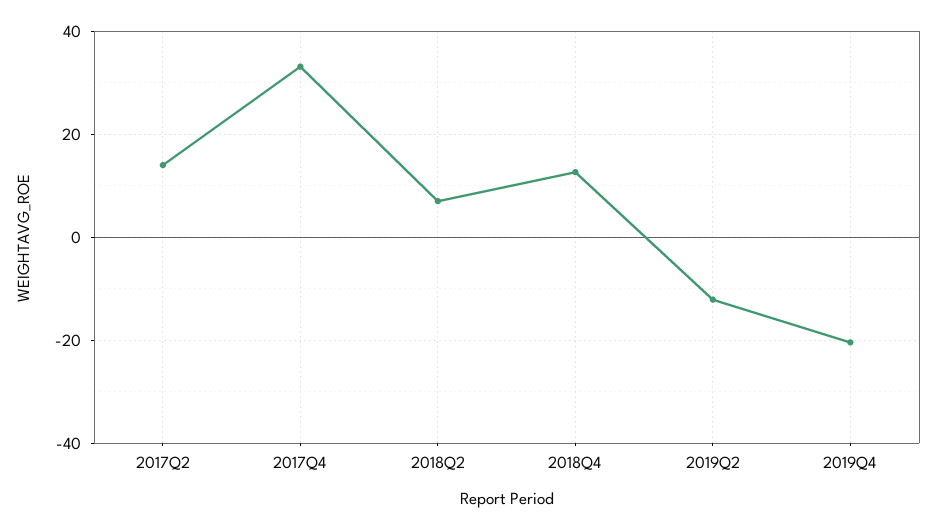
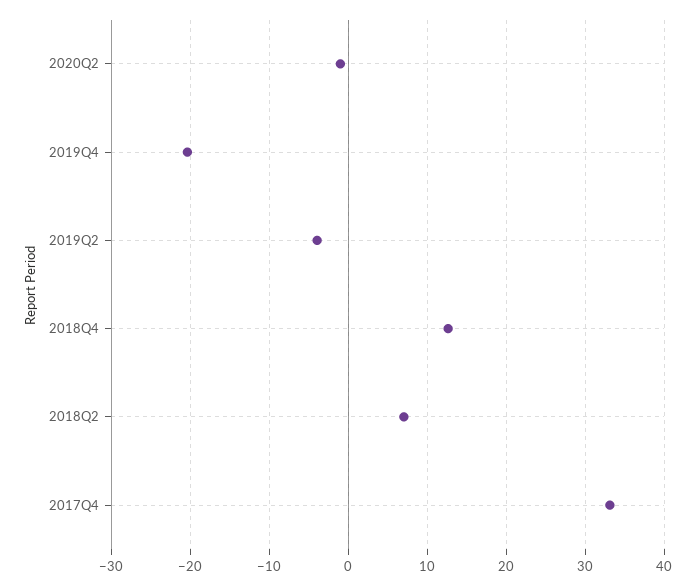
2017Q2: 14 -> none
2019Q2: -12 -> -4
2020Q2: none -> -1

